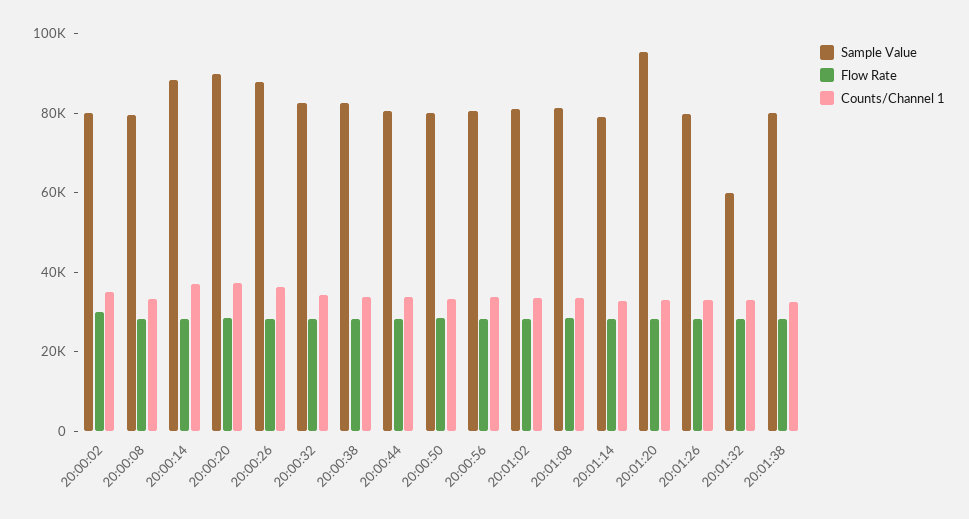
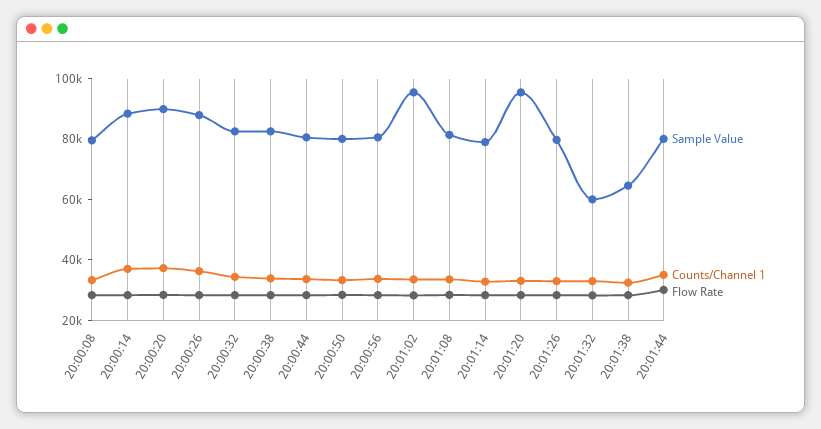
Sample Value, 20:00:02: 80000 -> none
Flow Rate, 20:00:02: 30000 -> none
Counts/Channel 1, 20:00:02: 35000 -> none
Sample Value, 20:01:02: 80000 -> 95000
Sample Value, 20:01:38: 80000 -> 65000
Sample Value, 20:01:44: none -> 80000
Counts/Channel 1, 20:01:44: none -> 35000
Flow Rate, 20:01:44: none -> 30000

